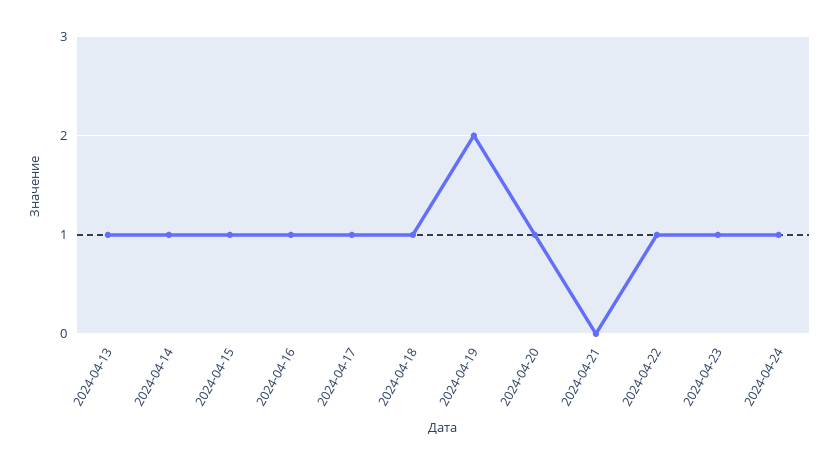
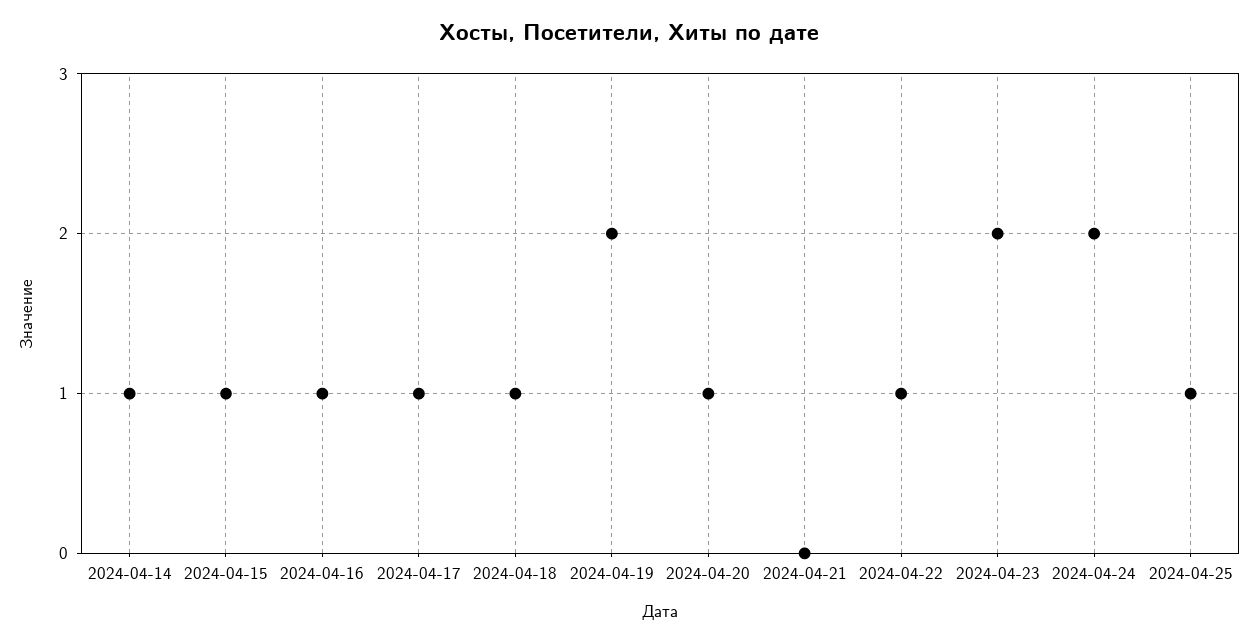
2024-04-13: 1 -> none
2024-04-23: 1 -> 2
2024-04-24: 1 -> 2
2024-04-25: none -> 1

